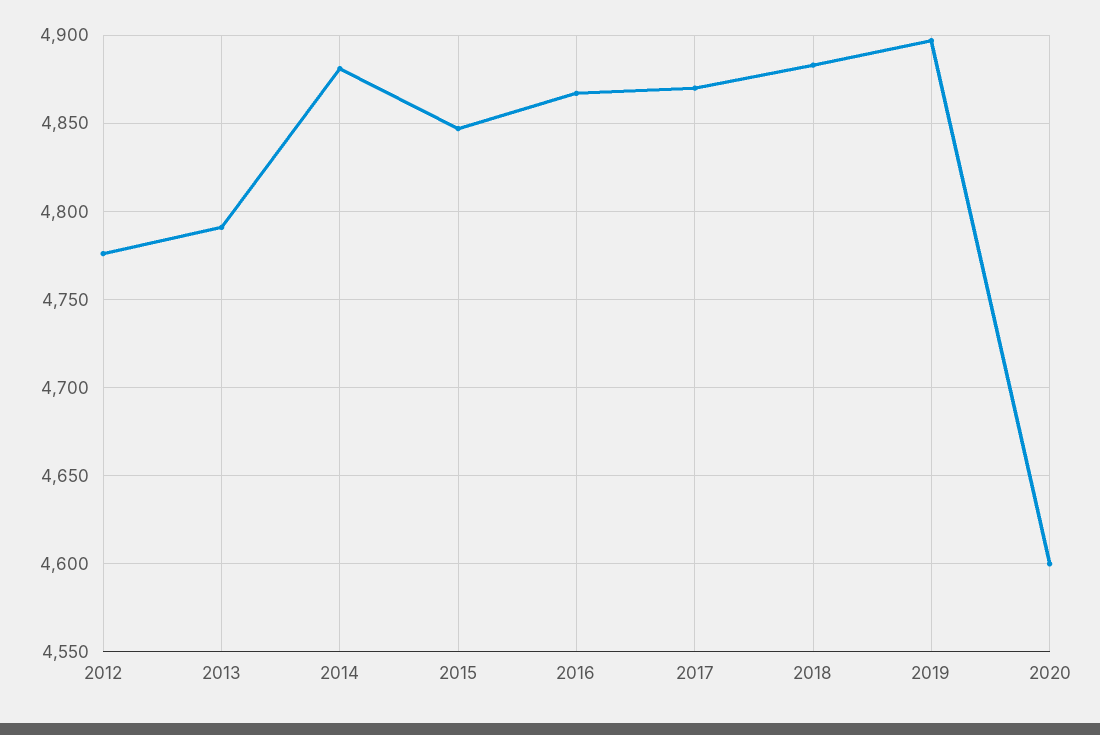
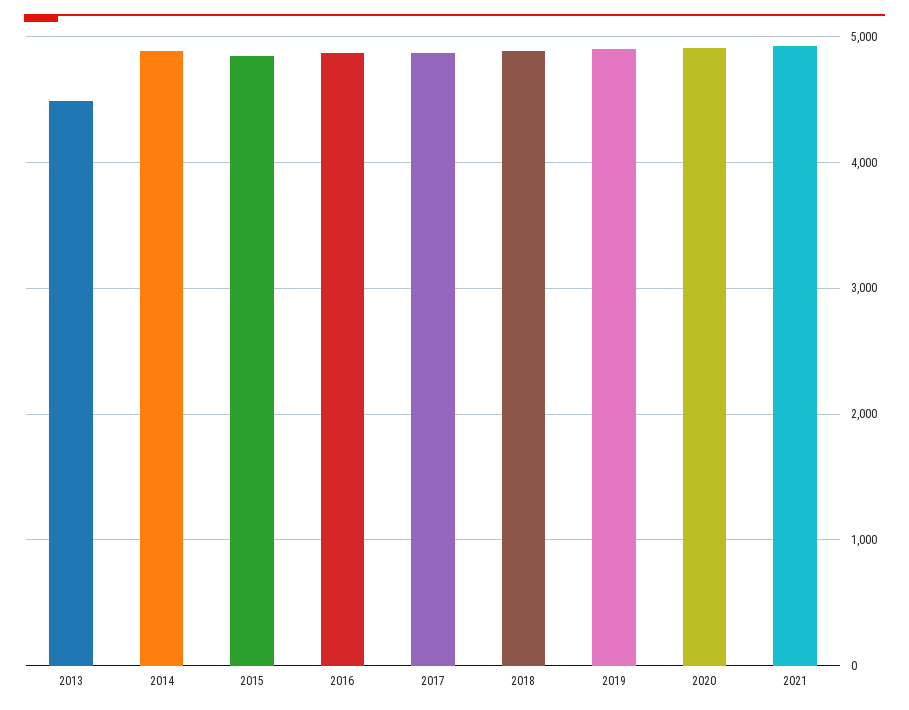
2012: 4775 -> none
2013: 4790 -> 4500
2020: 4600 -> 4900
2021: none -> 4900

